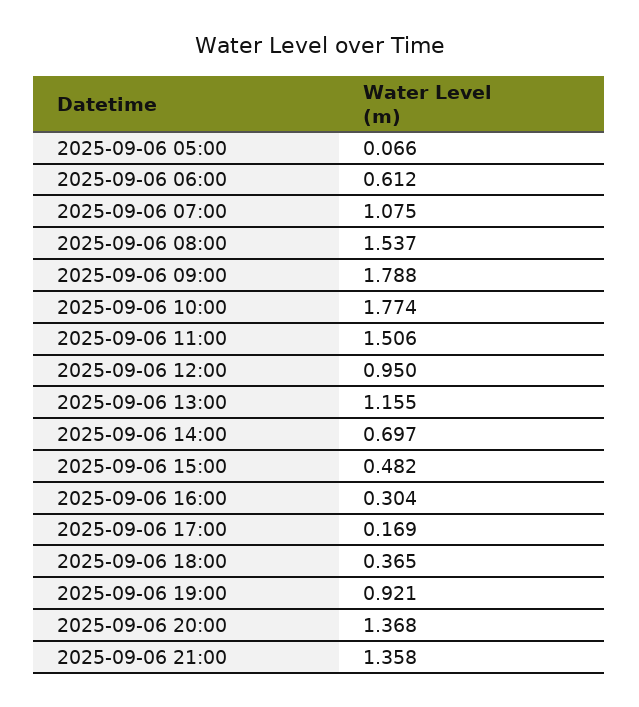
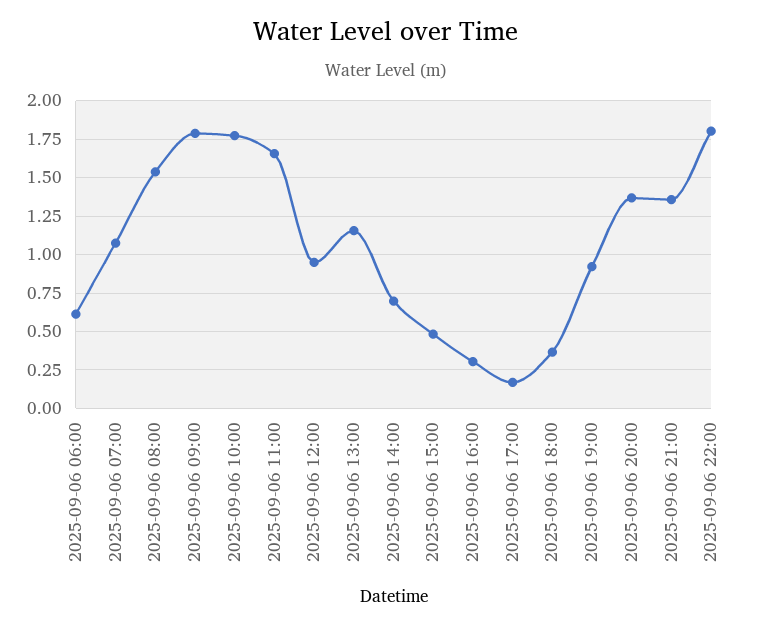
2025-09-06 05:00: 0.066 -> none
2025-09-06 11:00: 1.506 -> 1.65
2025-09-06 22:00: none -> 1.8

